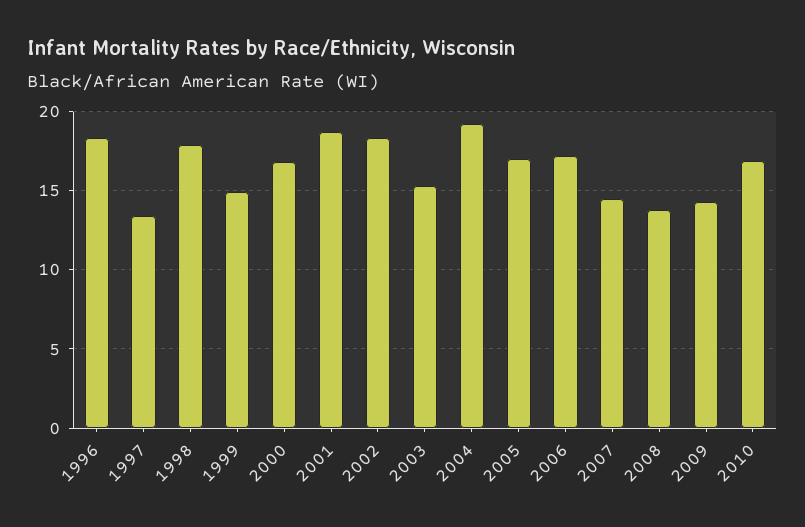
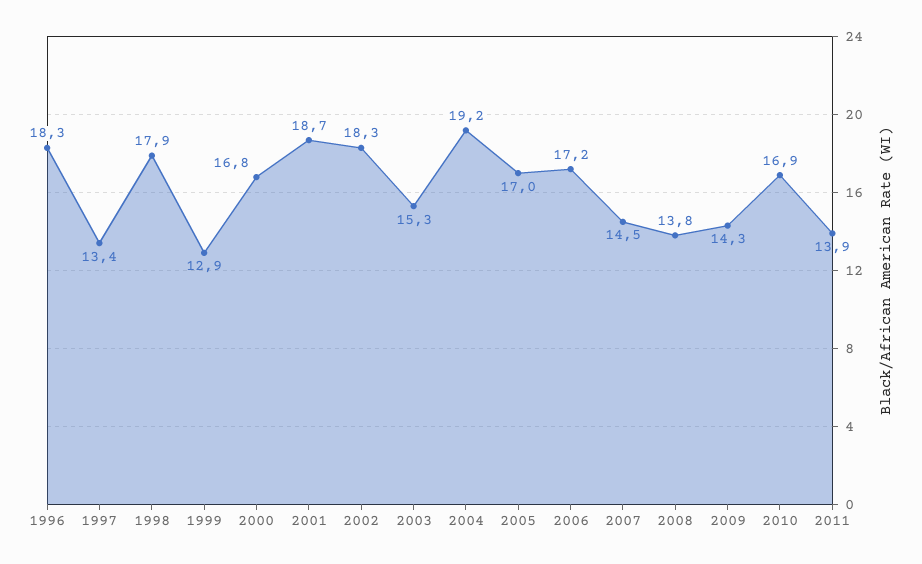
1999: 15 -> 12.9
2011: none -> 13.9

